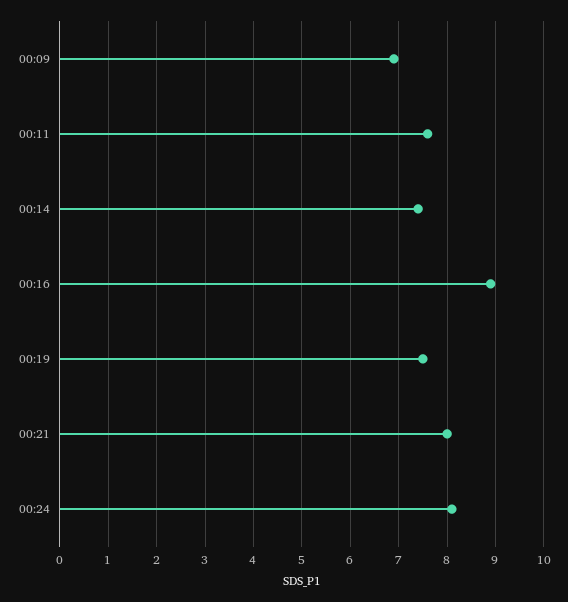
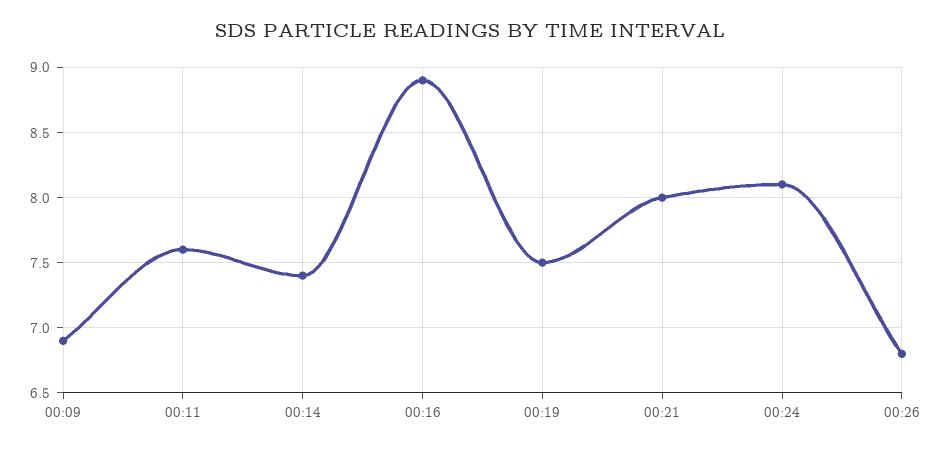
00:26: none -> 6.8

